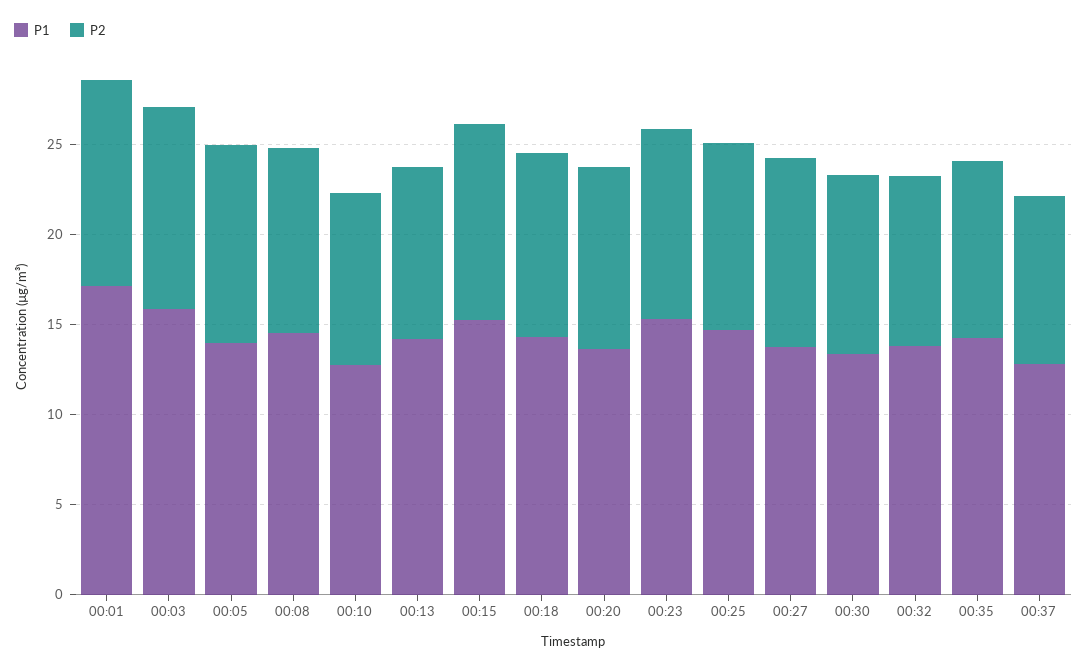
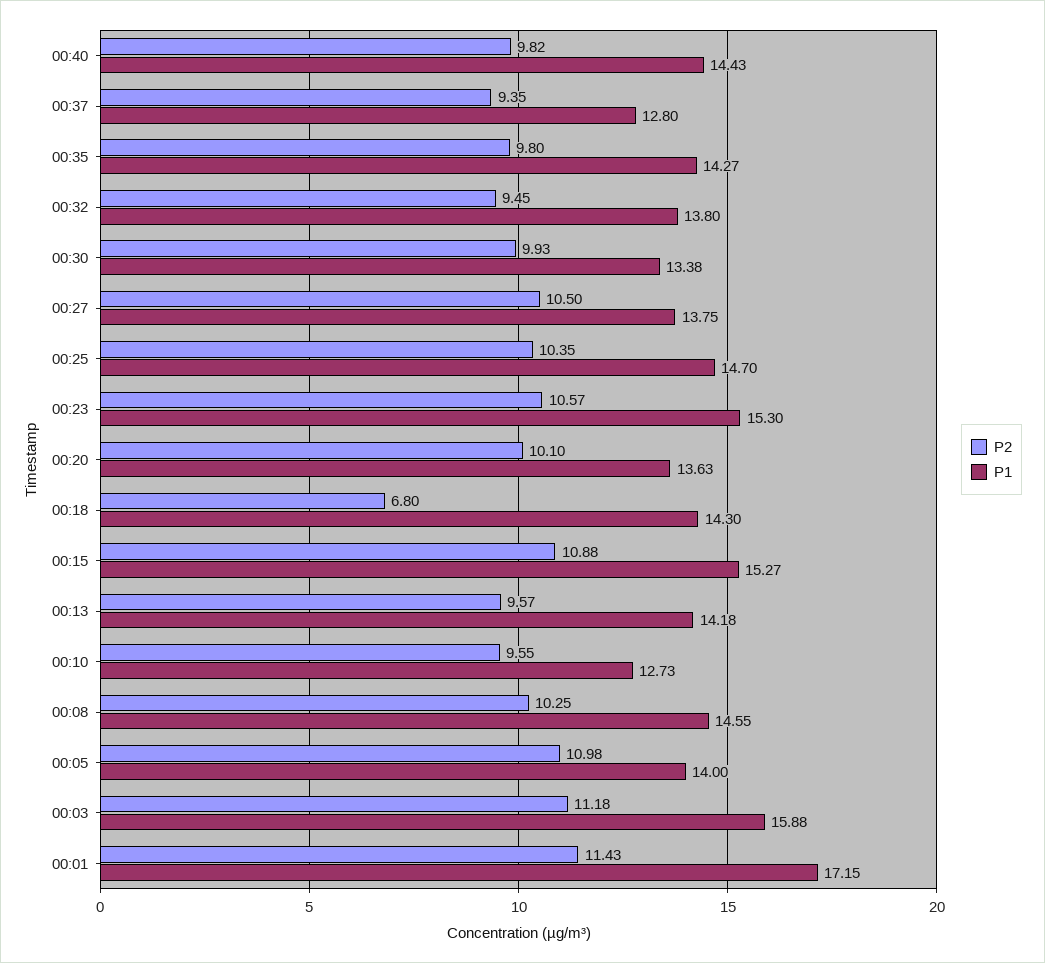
P2, 00:18: 10 -> 6.8
P2, 00:40: none -> 9.82
P1, 00:40: none -> 14.43

